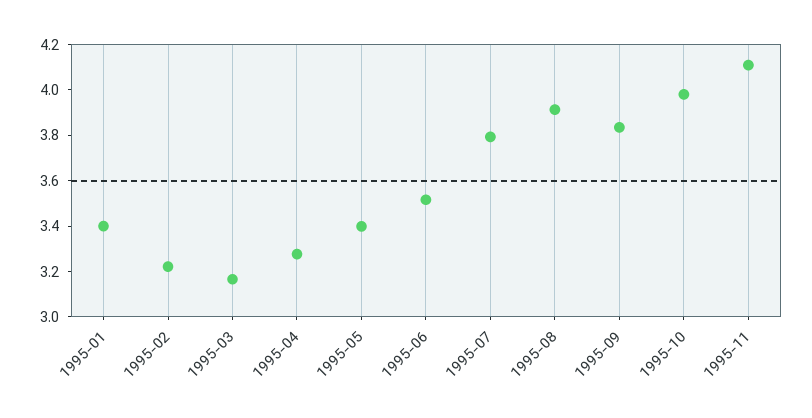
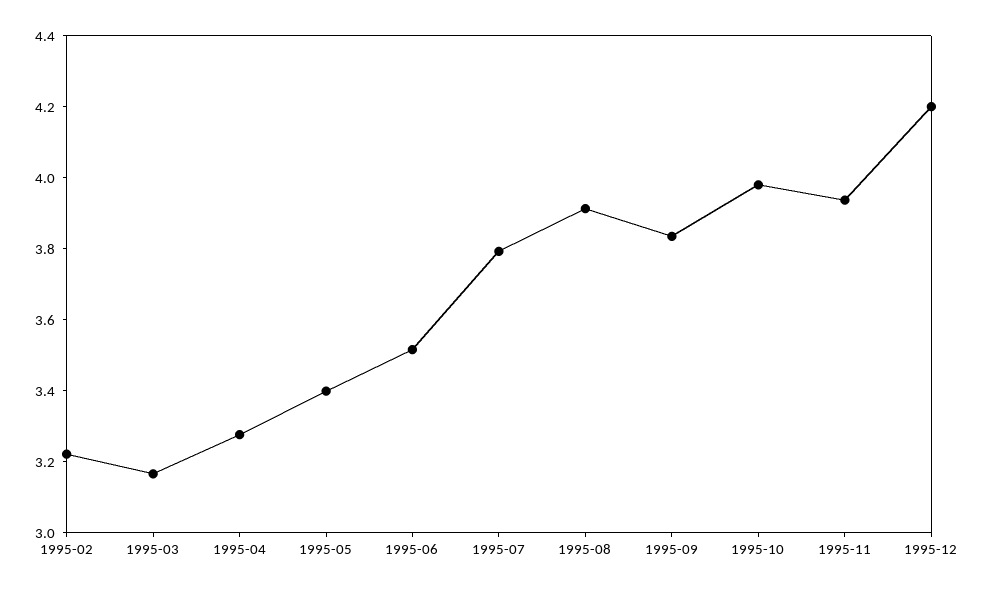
1995-01: 3.4 -> none
1995-11: 4.1 -> 3.95
1995-12: none -> 4.2

